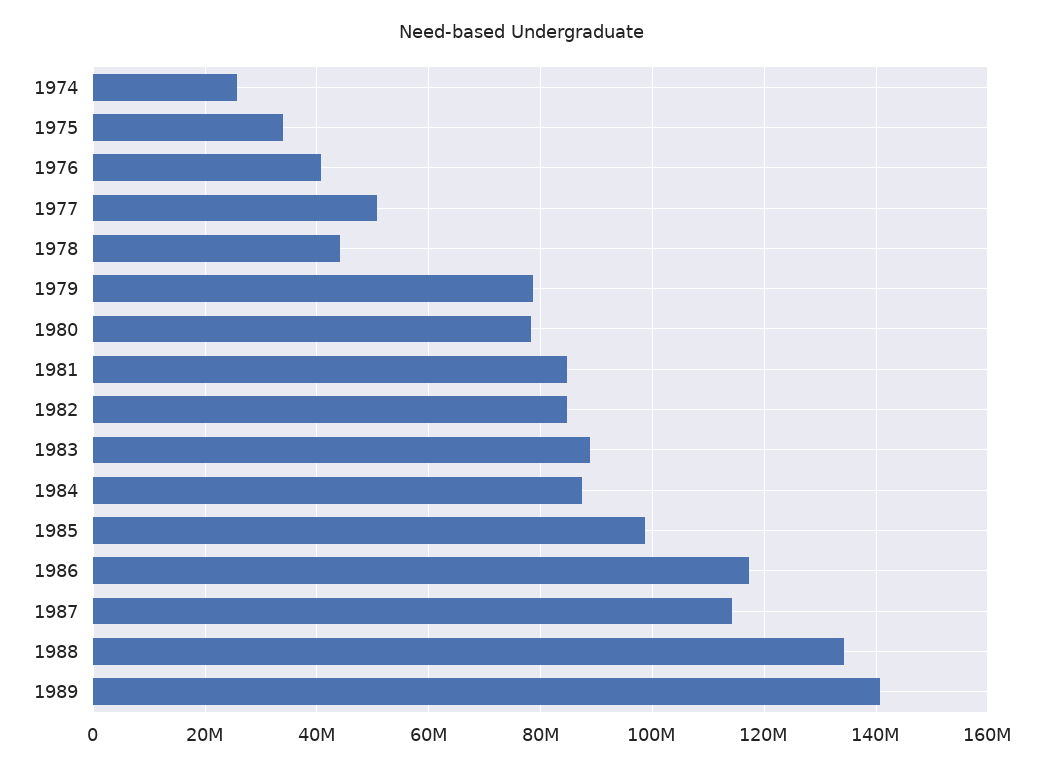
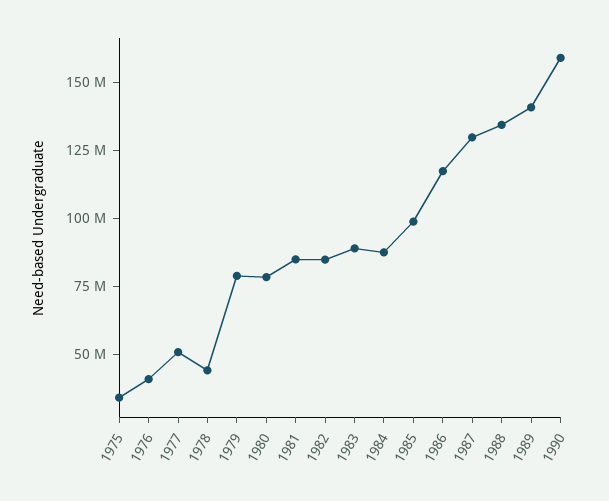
1974: 26000000 -> none
1987: 114000000 -> 130000000
1990: none -> 160000000

